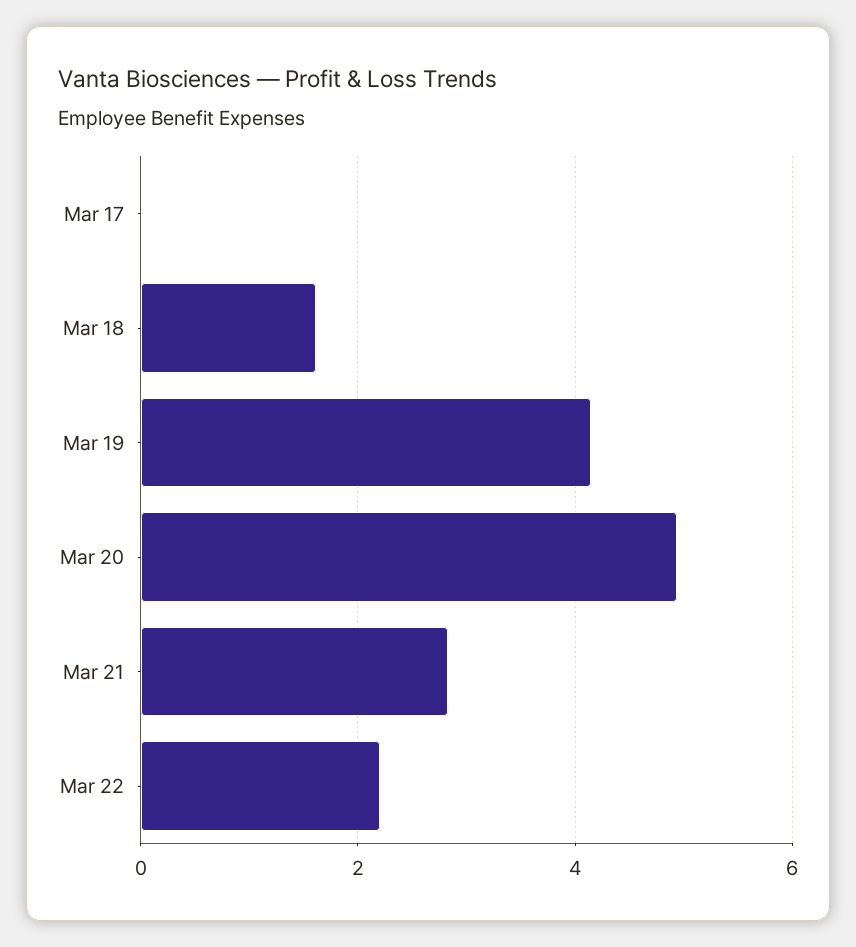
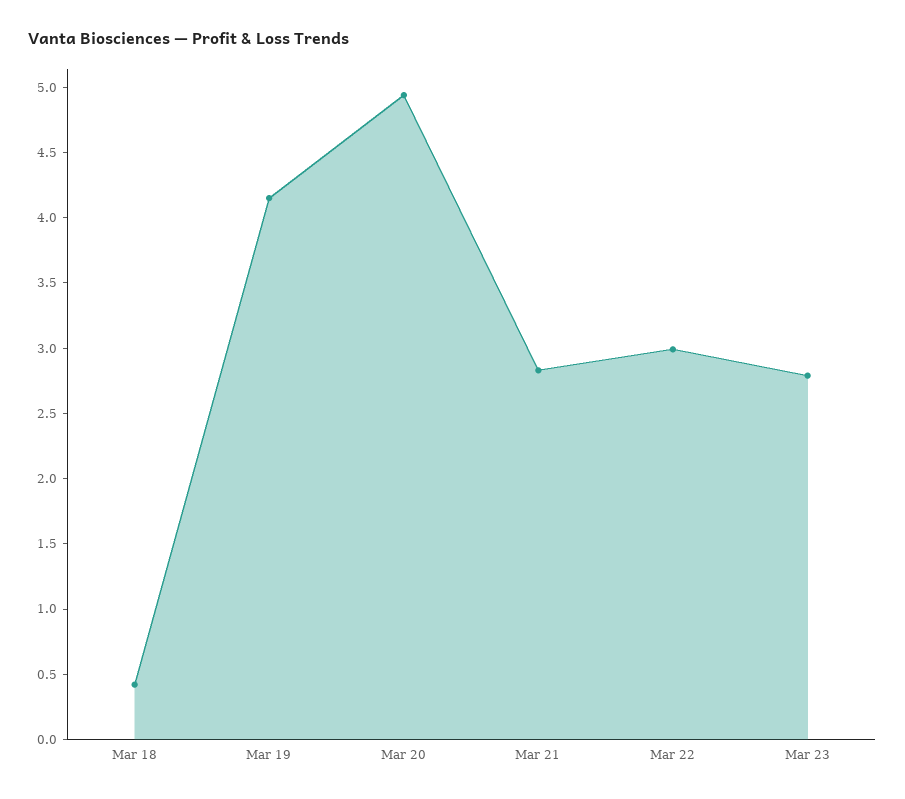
Mar 17: 0 -> none
Mar 18: 1.6 -> 0.4
Mar 22: 2.2 -> 3
Mar 23: none -> 2.8

